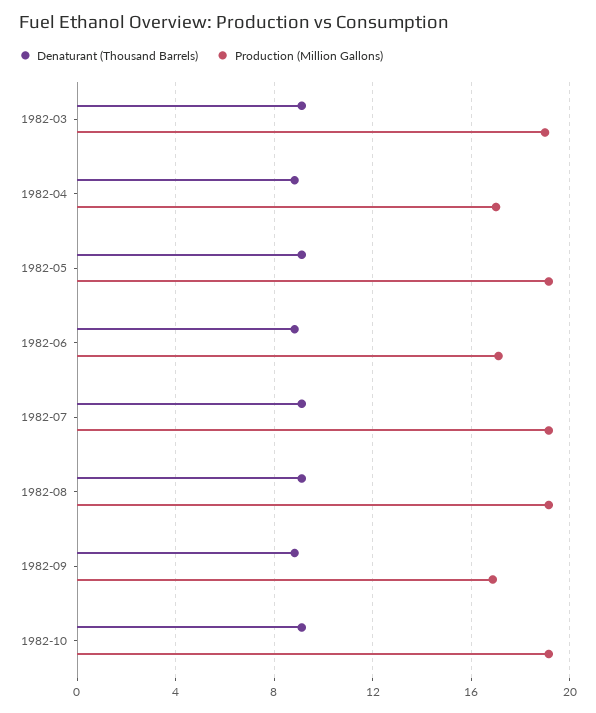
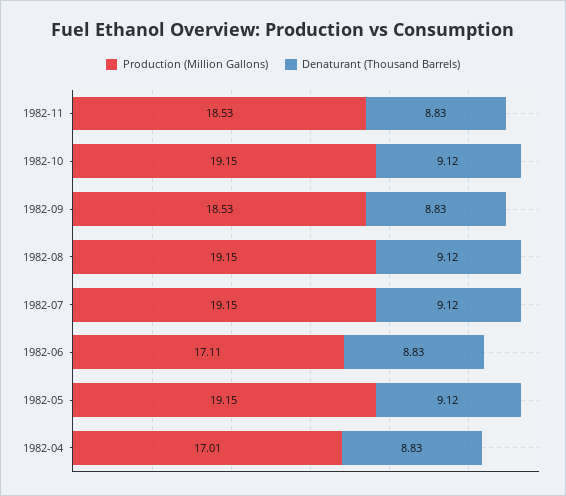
Denaturant (Thousand Barrels), 1982-03: 9 -> none
Production (Million Gallons), 1982-03: 19 -> none
Production (Million Gallons), 1982-09: 17 -> 18.53
Production (Million Gallons), 1982-11: none -> 18.53
Denaturant (Thousand Barrels), 1982-11: none -> 8.83

